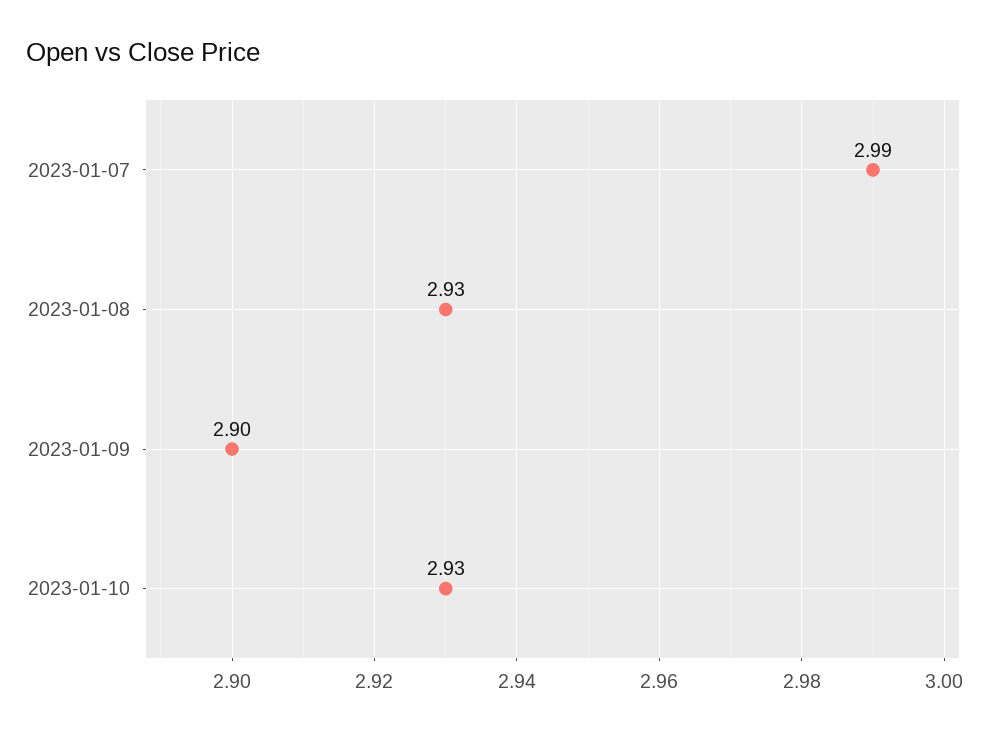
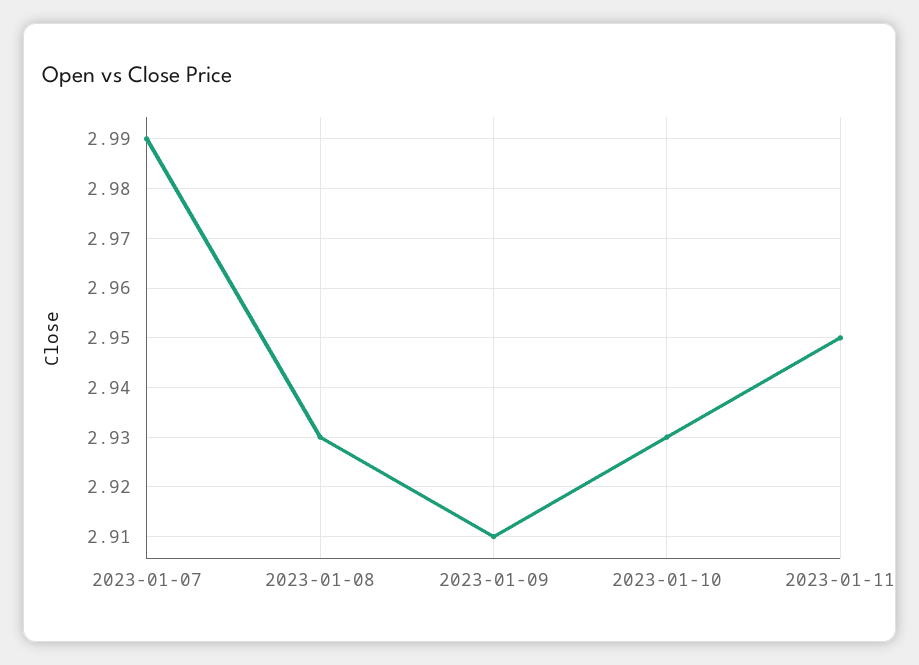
2023-01-09: 2.9 -> 2.91
2023-01-11: none -> 2.95

